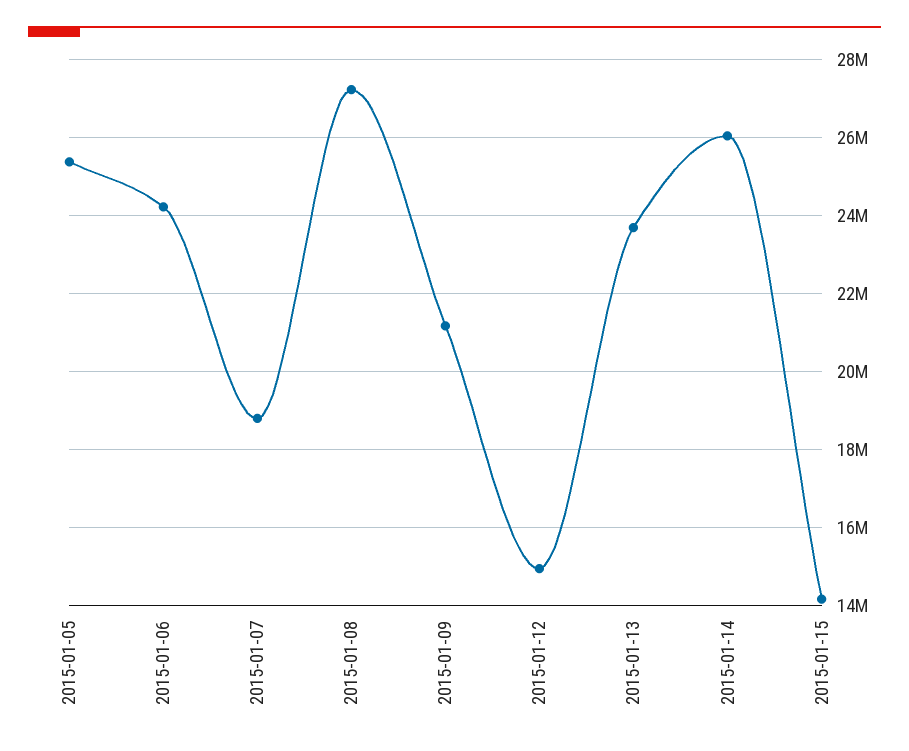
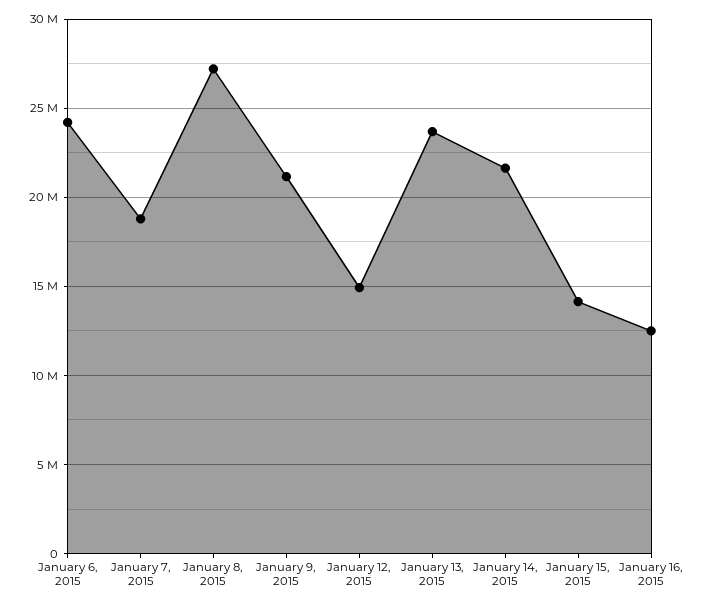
2015-01-05: 25400000 -> none
2015-01-14: 26000000 -> 21500000
January 16, 2015: none -> 12500000

